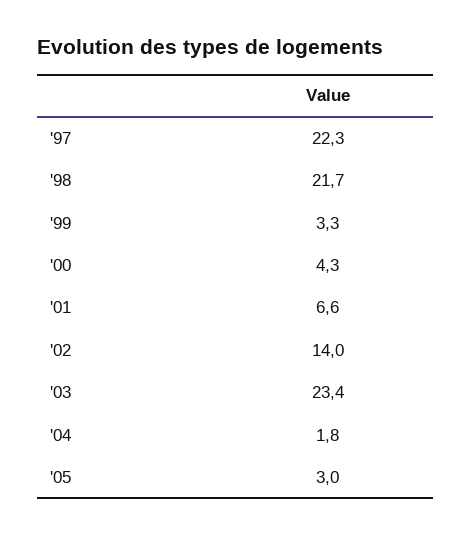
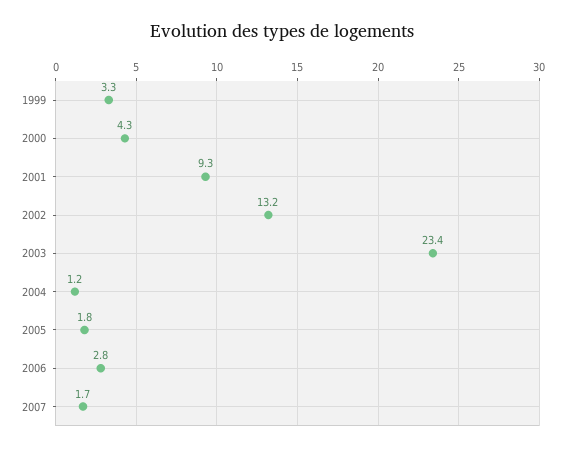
'97: 22.3 -> none
'98: 21.7 -> none
'01: 6.6 -> 9.3
'02: 14 -> 13.2
'04: 1.8 -> 1.2
'05: 3 -> 1.8
2006: none -> 2.8
2007: none -> 1.7

